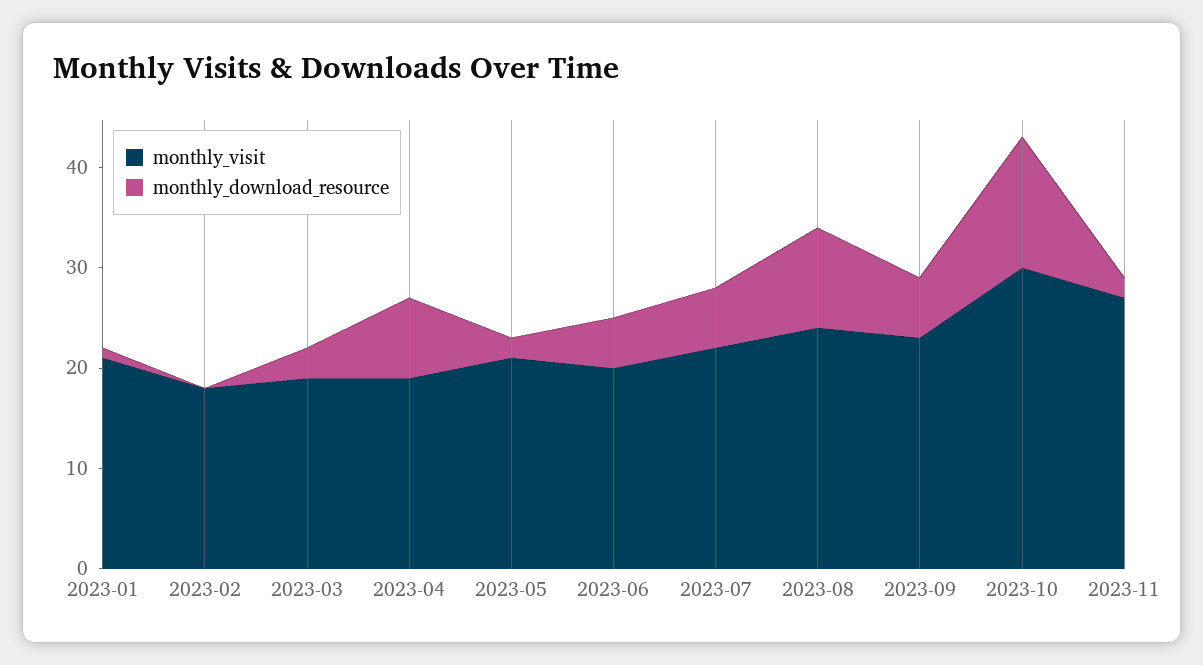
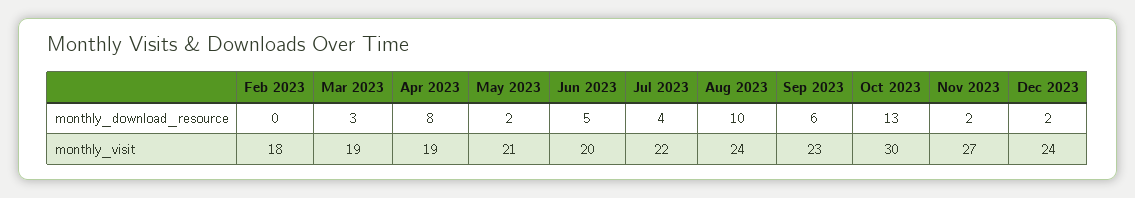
monthly_visit, 2023-01: 21 -> none
monthly_download_resource, 2023-01: 1 -> none
monthly_download_resource, 2023-07: 6 -> 4
monthly_download_resource, Dec 2023: none -> 2
monthly_visit, Dec 2023: none -> 24

